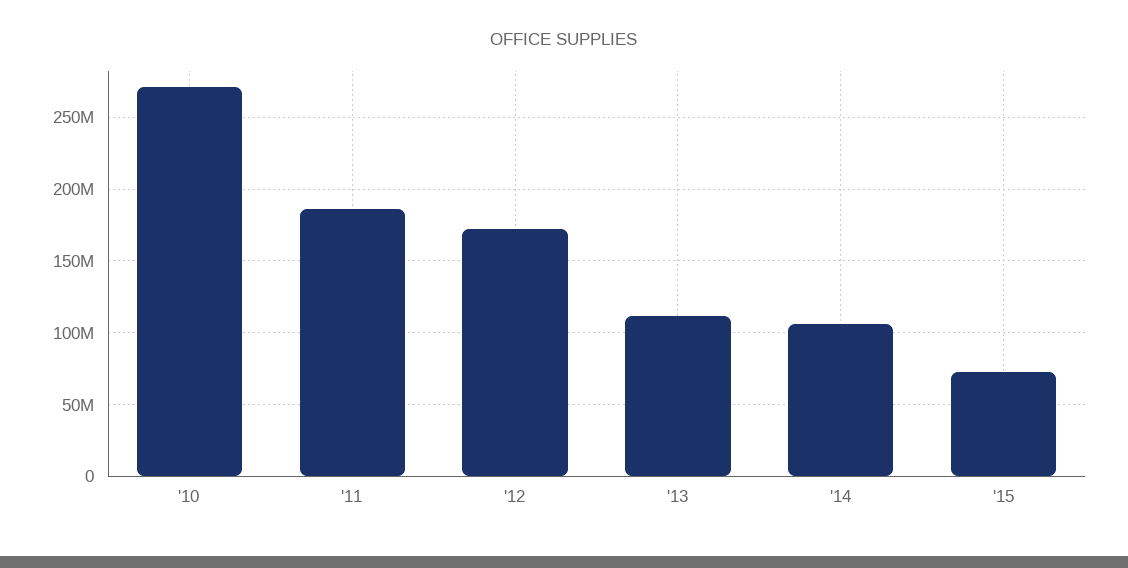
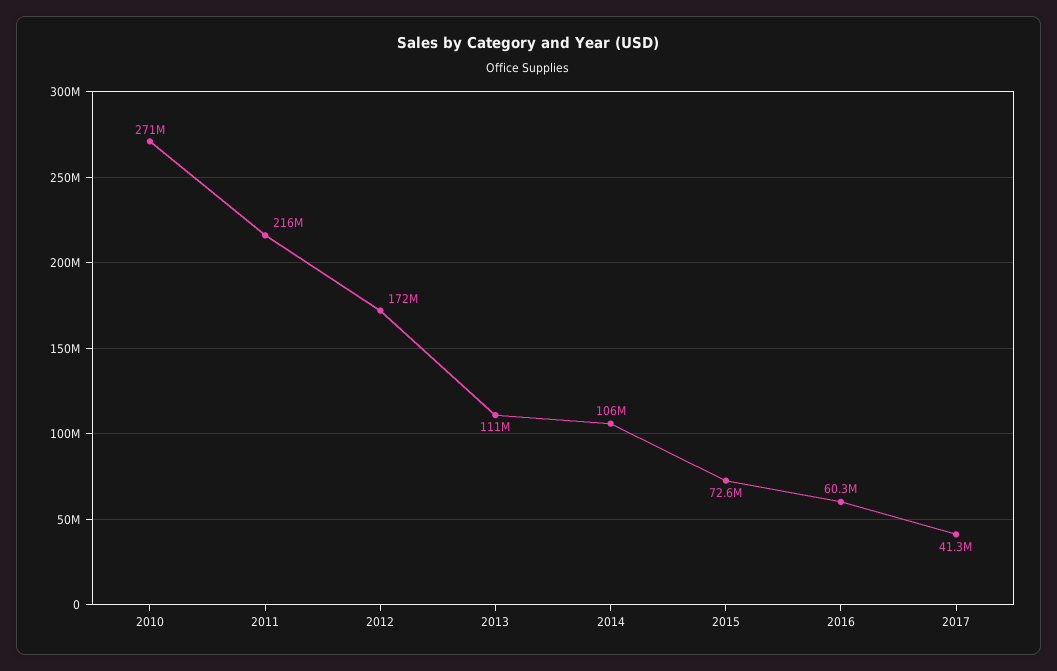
'11: 185000000 -> 216000000
2016: none -> 60300000
2017: none -> 41300000

